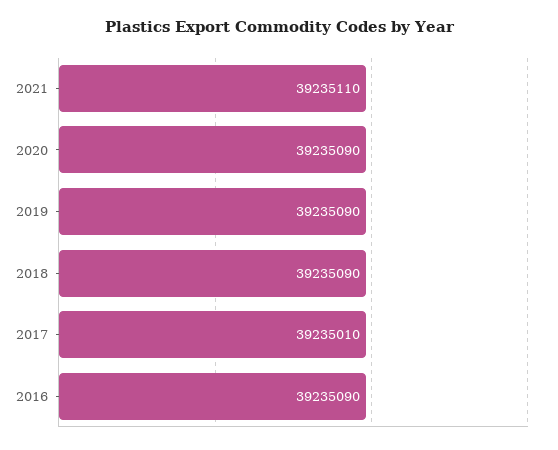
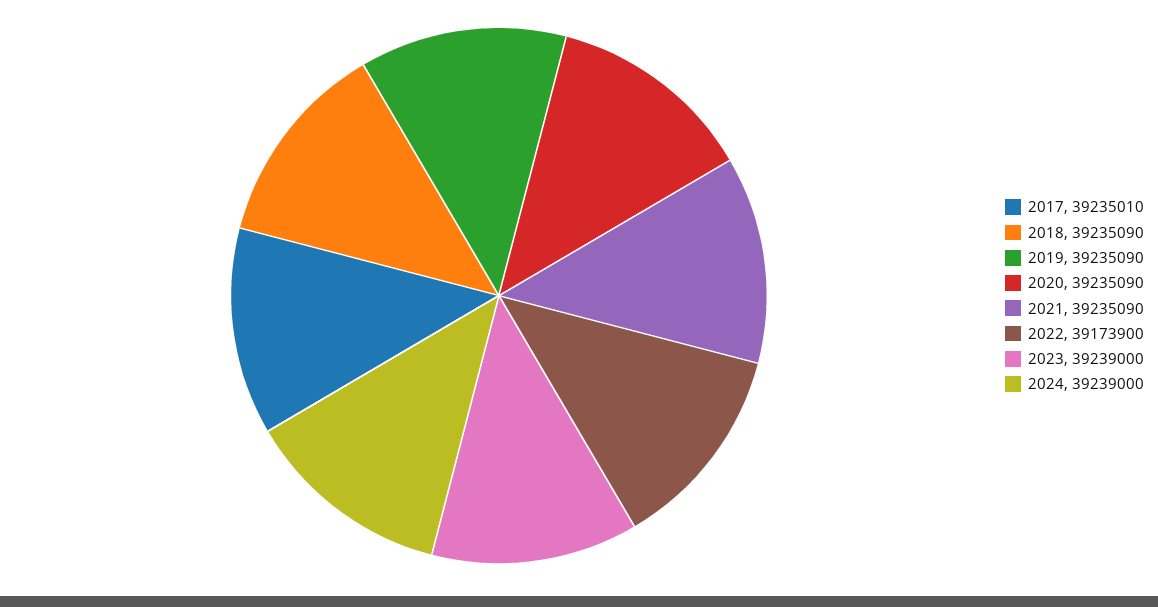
2021: 39235110 -> 39235090
2016: 39235090 -> none
2022: none -> 39173900
2023: none -> 39239000
2024: none -> 39239000

